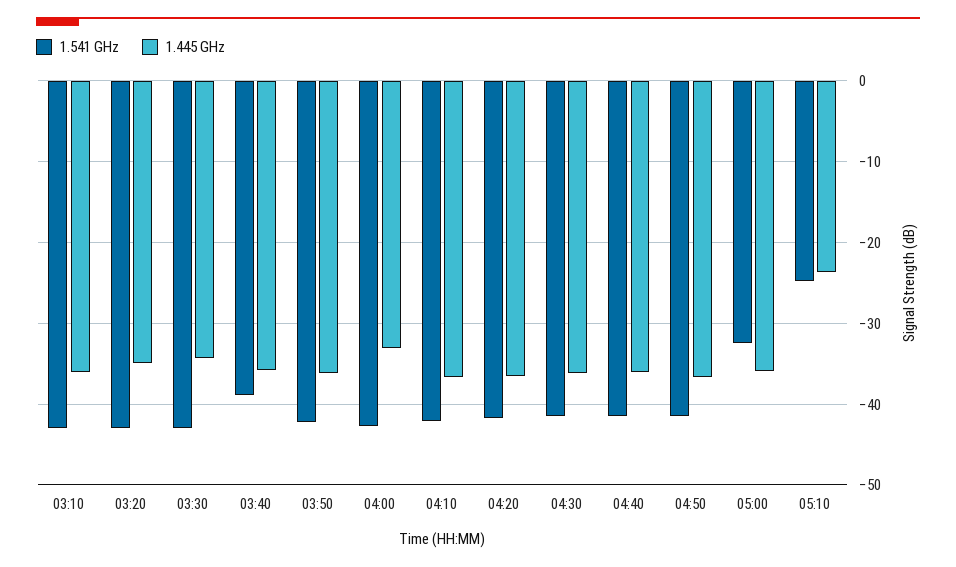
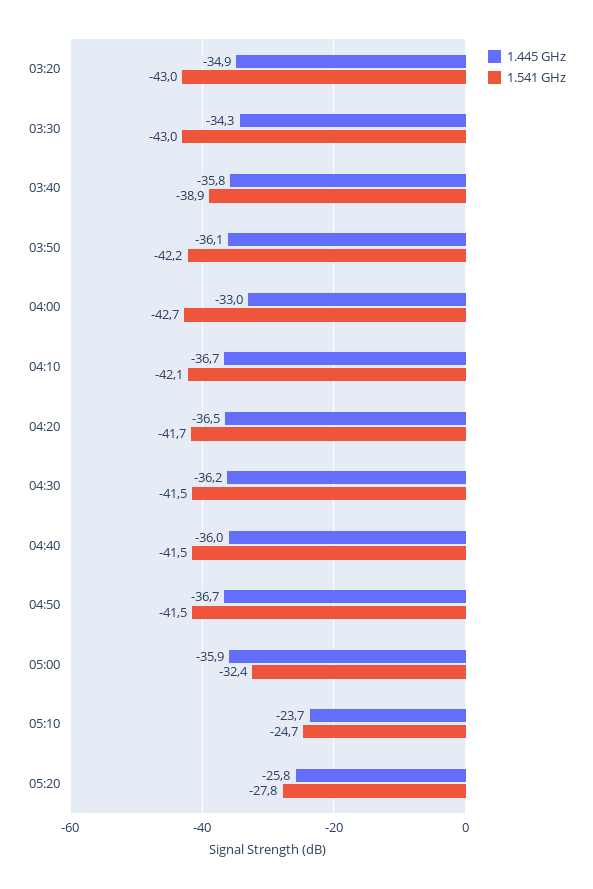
1.541 GHz, 03:10: -43 -> none
1.445 GHz, 03:10: -36 -> none
1.445 GHz, 05:20: none -> -25.8
1.541 GHz, 05:20: none -> -27.8

